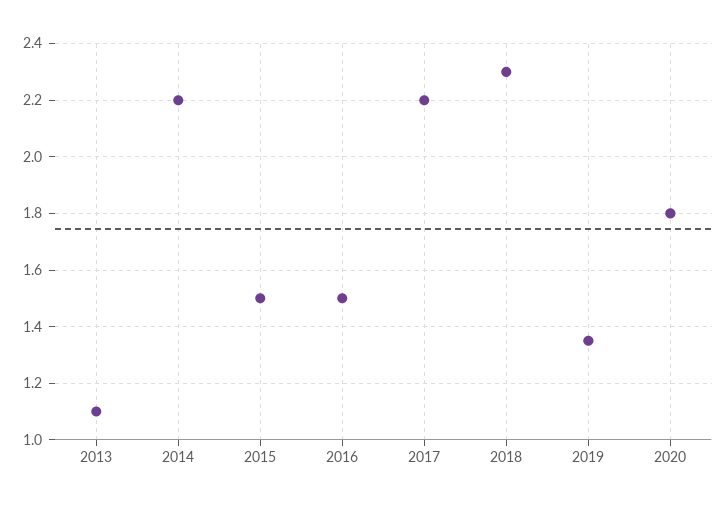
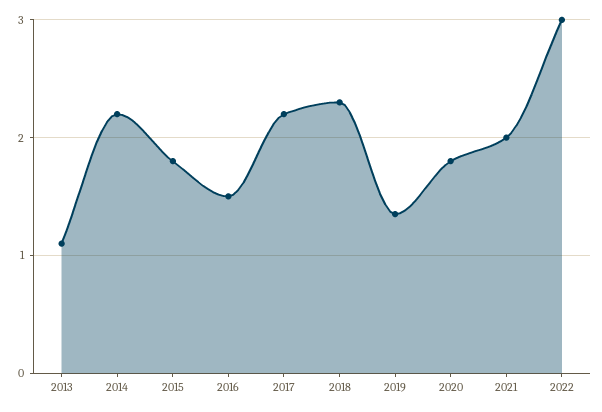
2015: 1.5 -> 1.8
2021: none -> 2
2022: none -> 3

